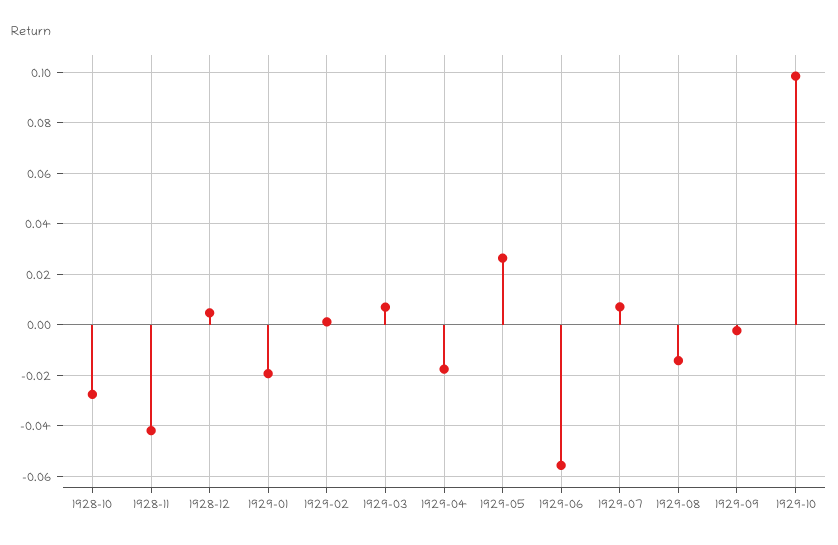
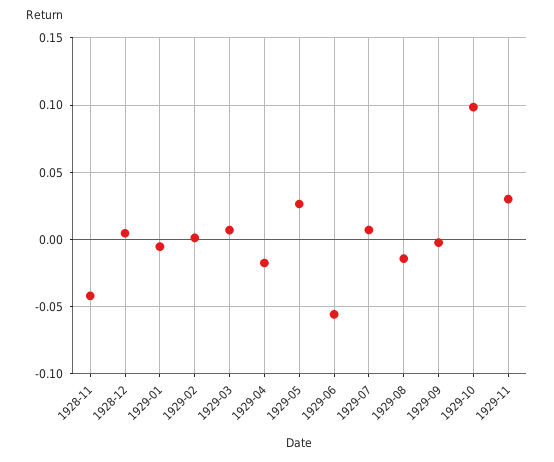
1928-10: -0.0275 -> none
1929-01: -0.02 -> -0.005
1929-11: none -> 0.03

